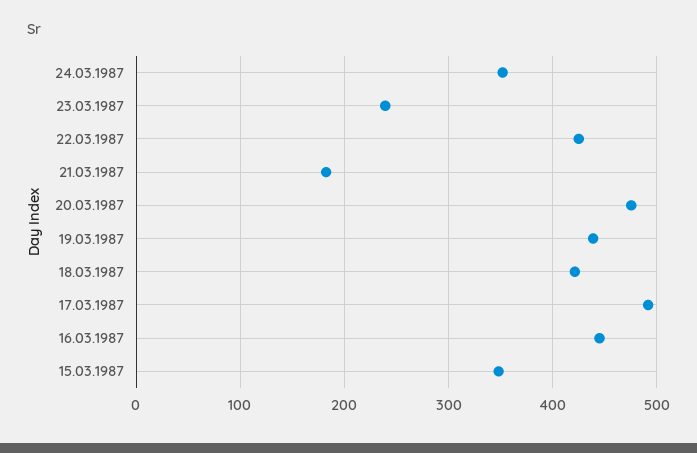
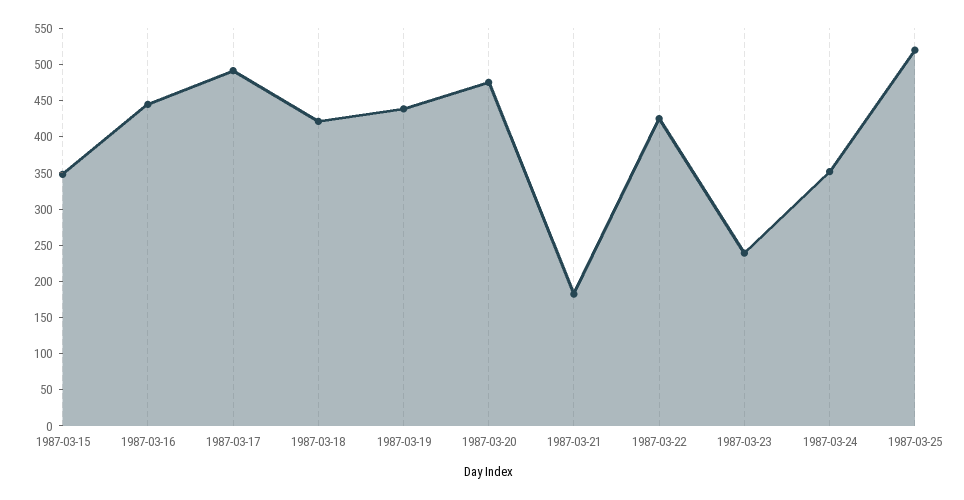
1987-03-25: none -> 525

